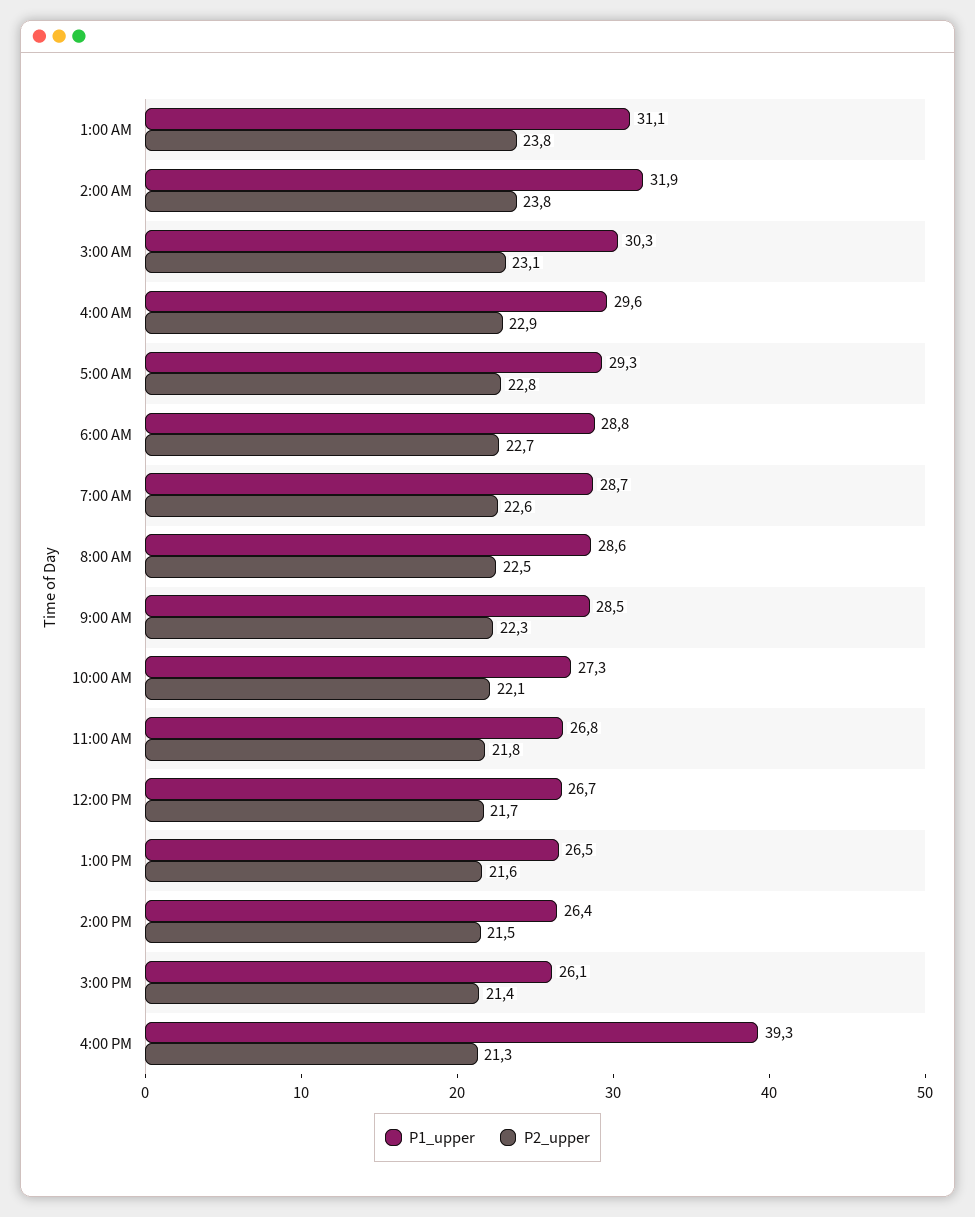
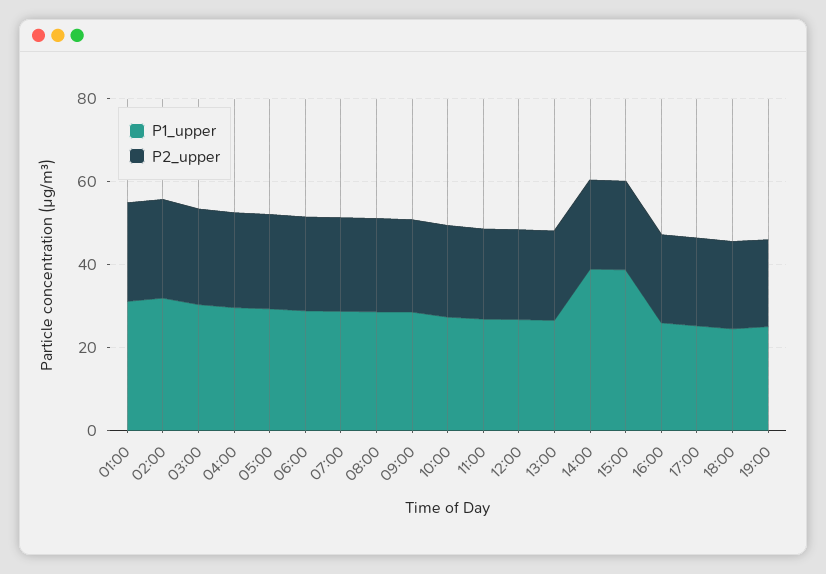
P1_upper, 2:00 PM: 26.4 -> 40
P1_upper, 3:00 PM: 26.1 -> 40
P1_upper, 4:00 PM: 39.3 -> 25
P1_upper, 17:00: none -> 25
P2_upper, 17:00: none -> 20
P1_upper, 18:00: none -> 25
P2_upper, 18:00: none -> 20
P1_upper, 19:00: none -> 25
P2_upper, 19:00: none -> 20

